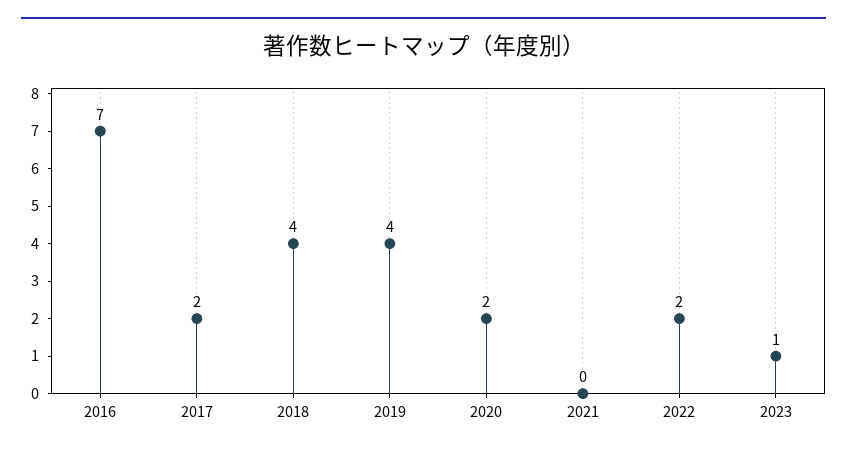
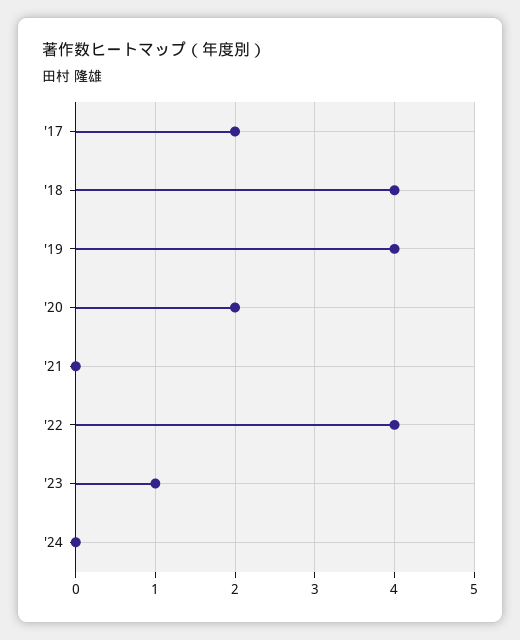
2016: 7 -> none
2022: 2 -> 4
'24: none -> 0

